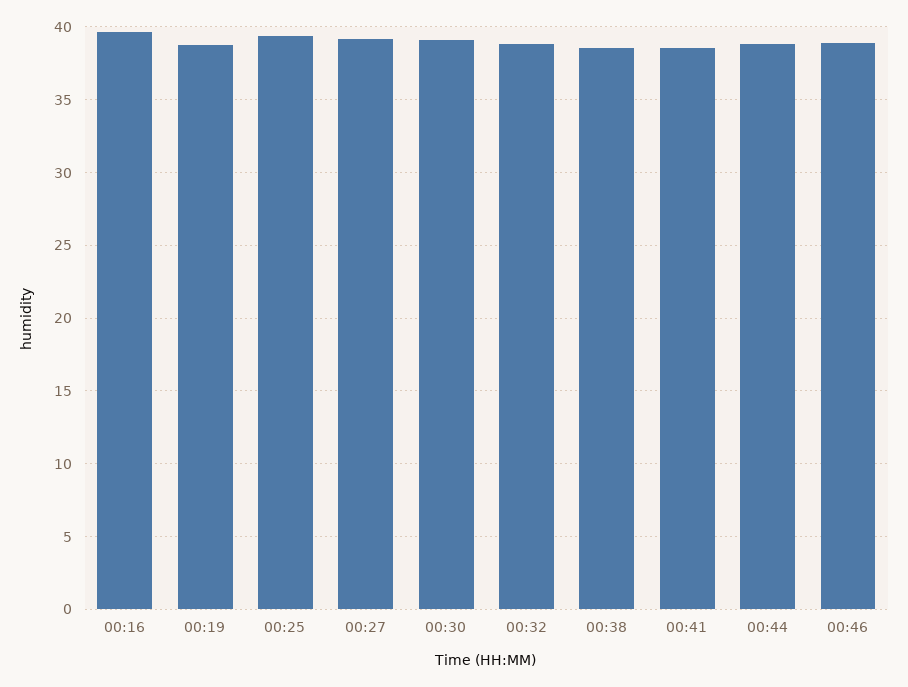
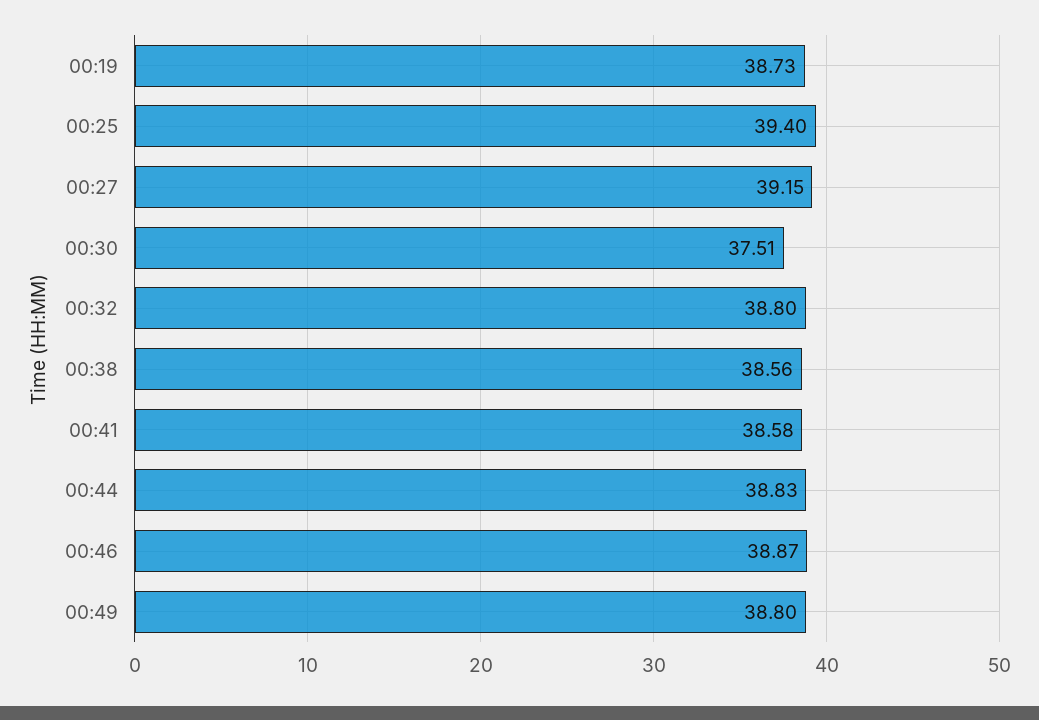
00:16: 39.5 -> none
00:30: 39 -> 37.51
00:49: none -> 38.8

